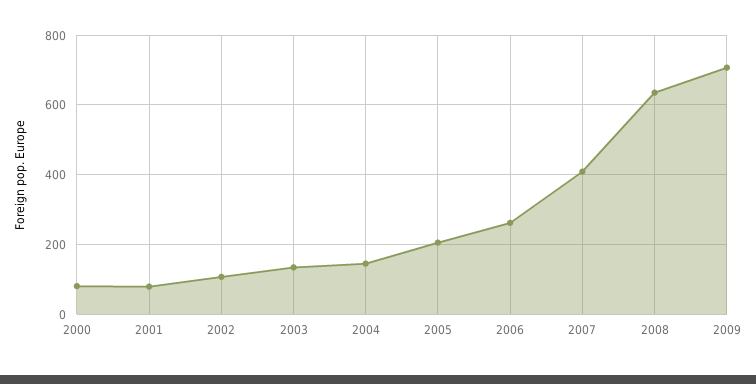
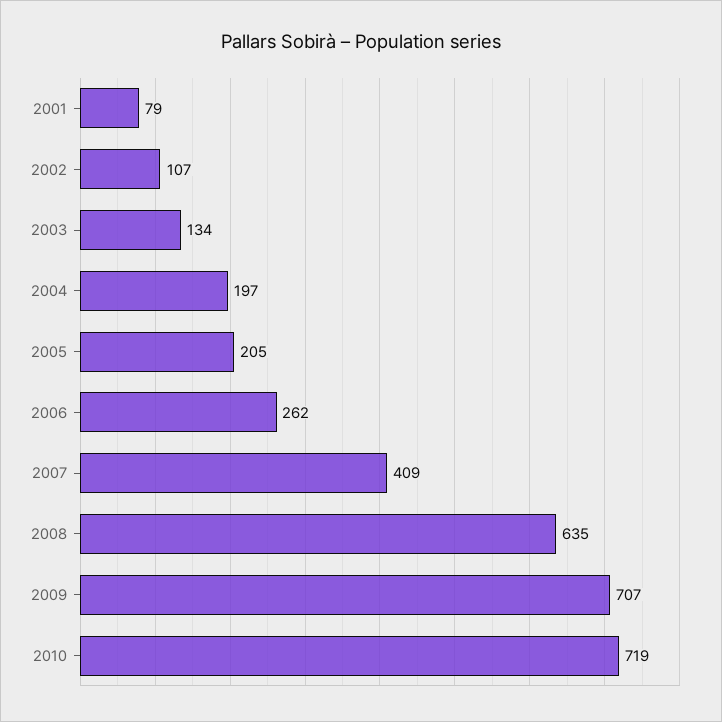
2000: 80 -> none
2004: 140 -> 197
2010: none -> 719

